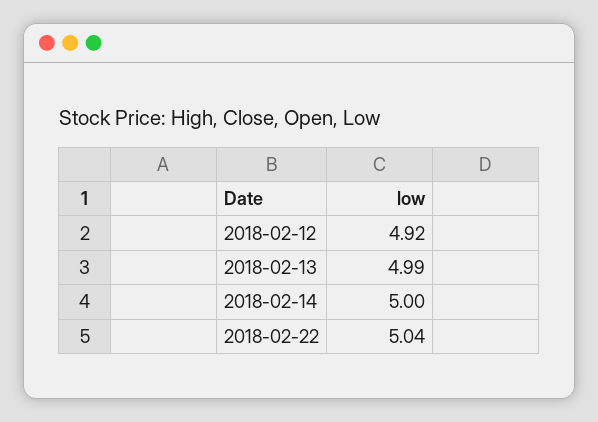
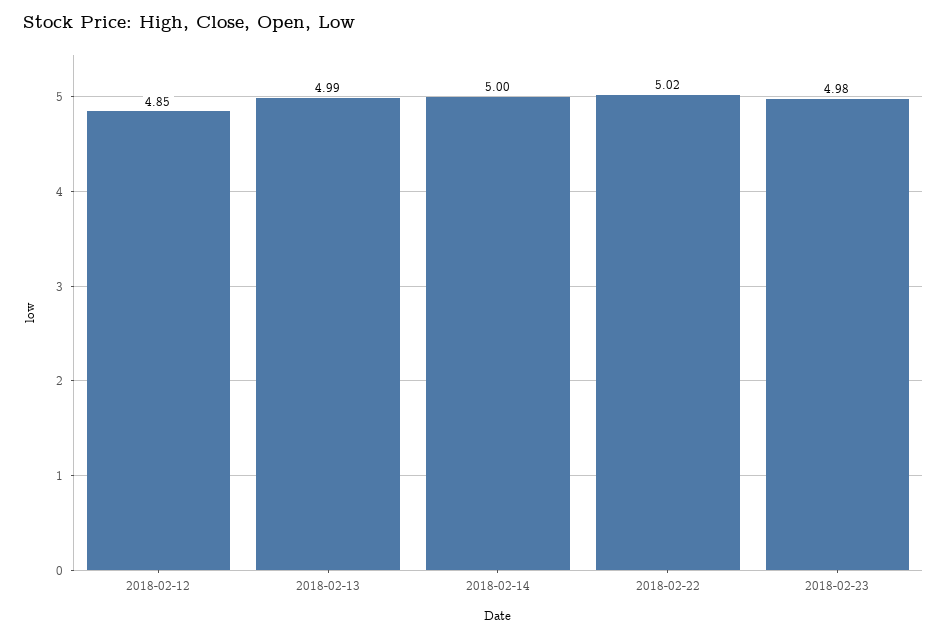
2018-02-12: 4.92 -> 4.85
2018-02-22: 5.04 -> 5.02
2018-02-23: none -> 4.98

